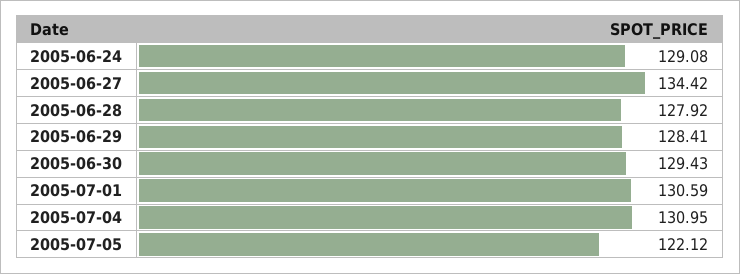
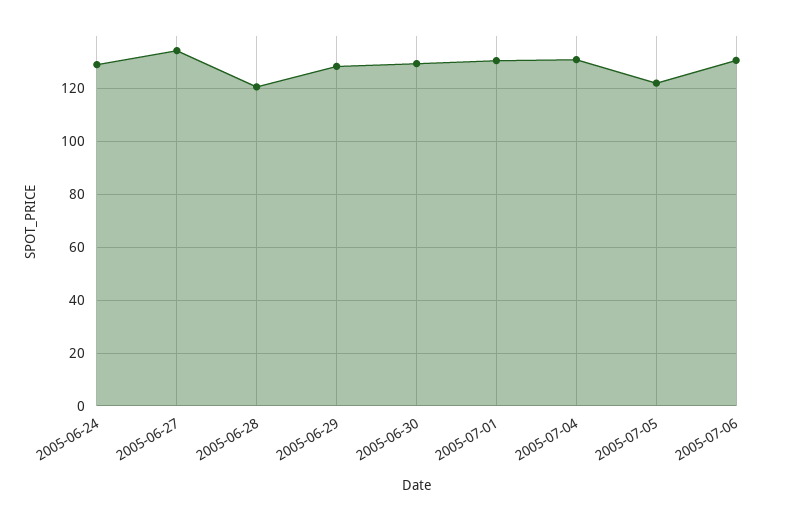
2005-06-28: 127.92 -> 120
2005-07-06: none -> 130

